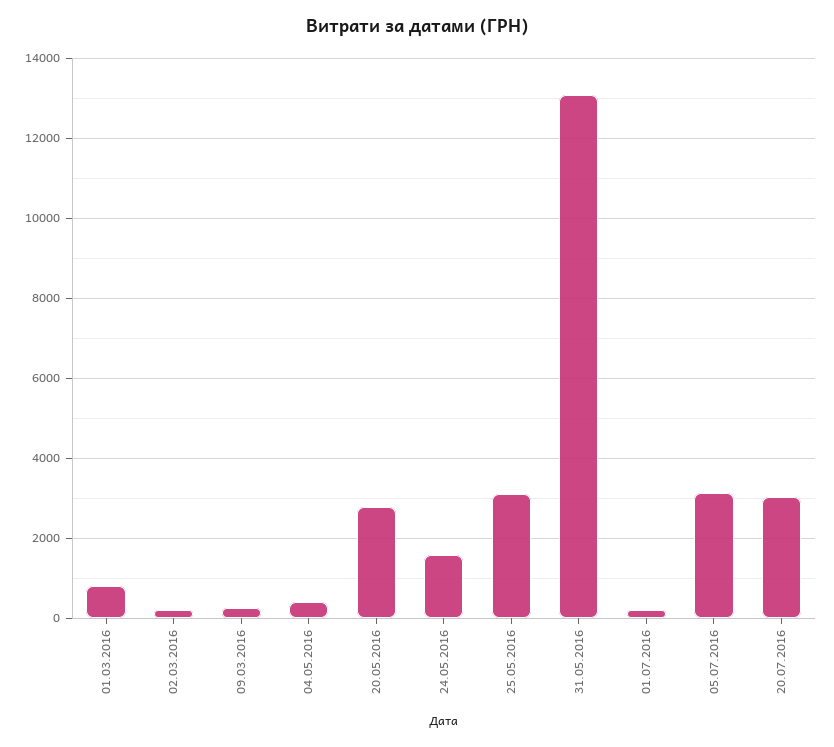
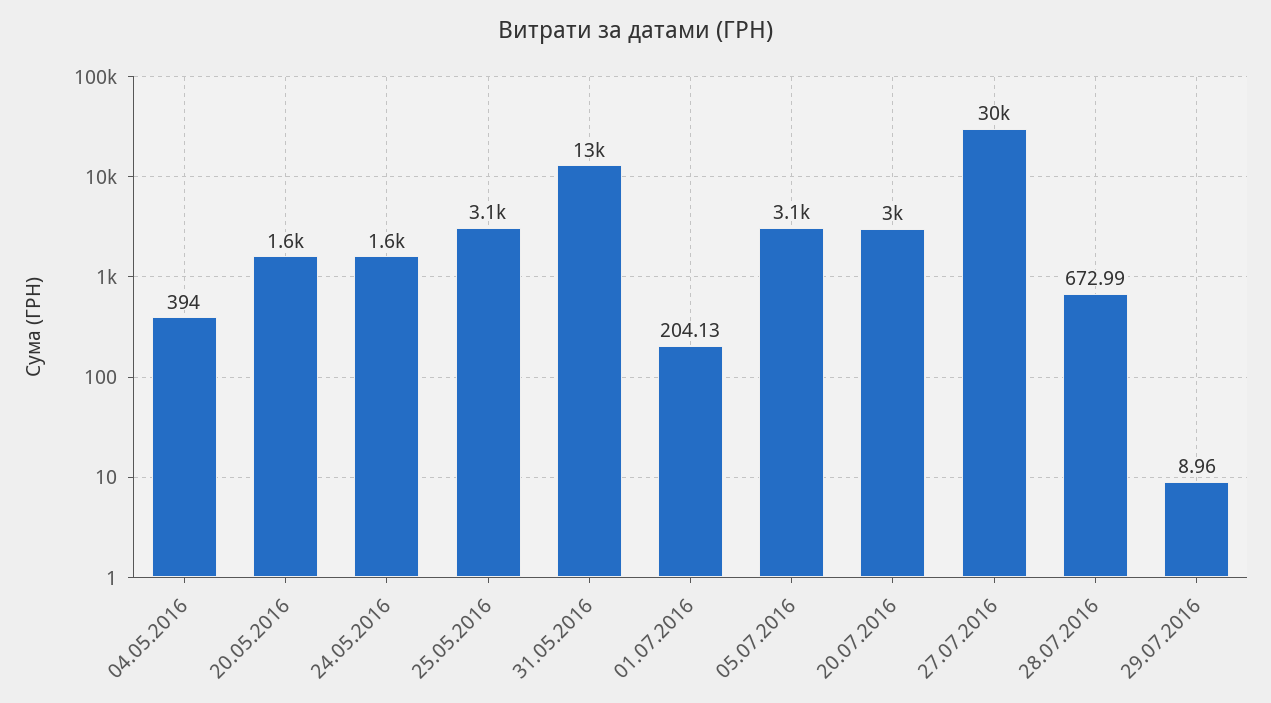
01.03.2016: 800 -> none
02.03.2016: 200 -> none
09.03.2016: 200 -> none
20.05.2016: 2800 -> 1600
27.07.2016: none -> 30000
28.07.2016: none -> 672.99
29.07.2016: none -> 8.96

